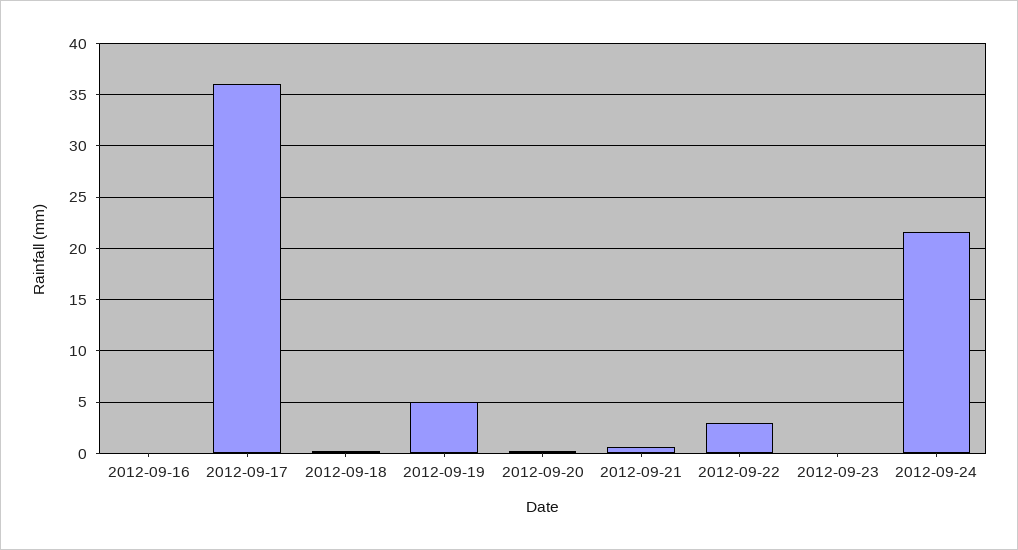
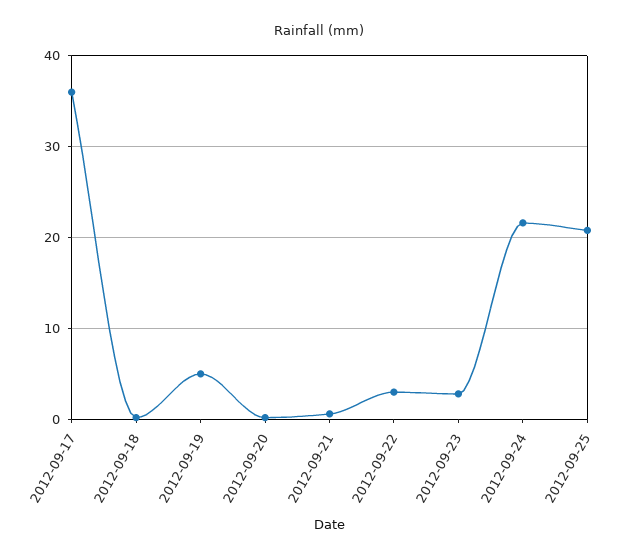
2012-09-16: 0 -> none
2012-09-23: 0 -> 3
2012-09-25: none -> 21

